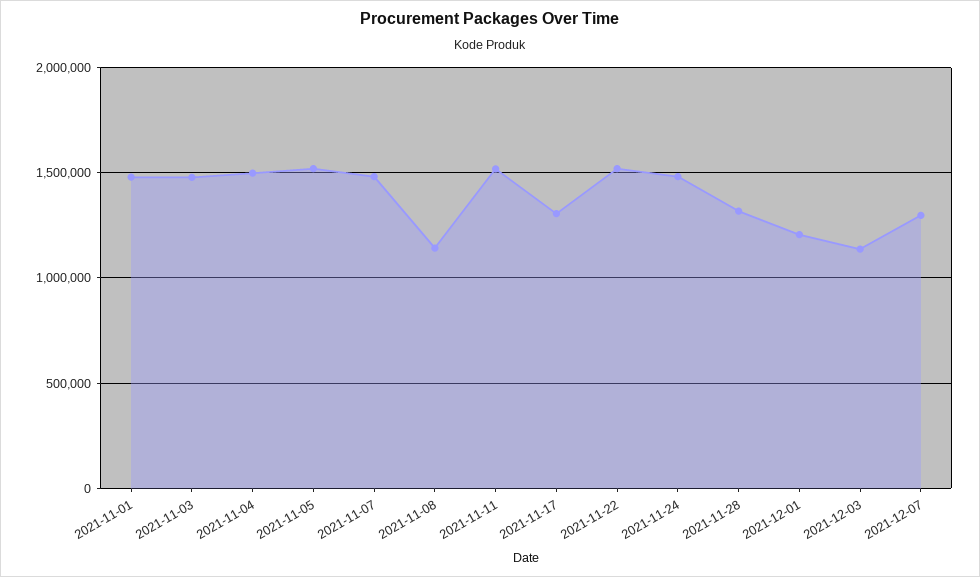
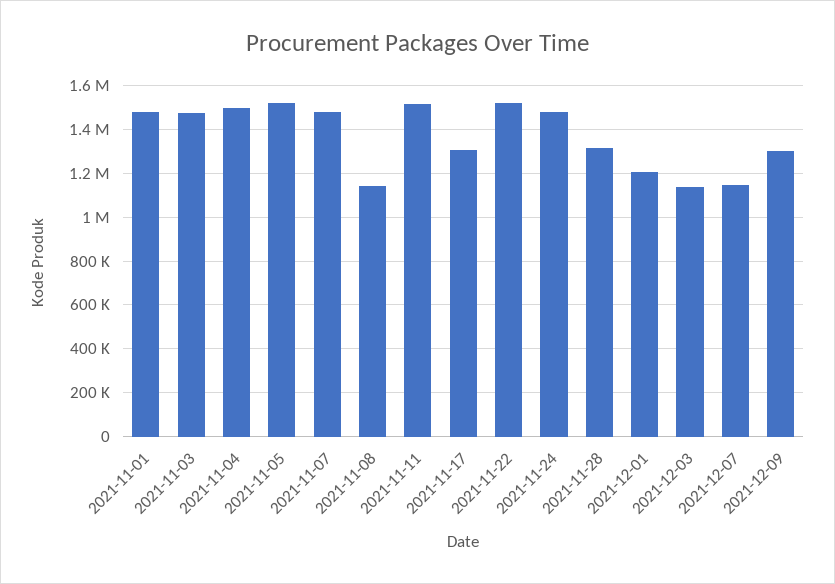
2021-12-07: 1300000 -> 1150000
2021-12-09: none -> 1300000

